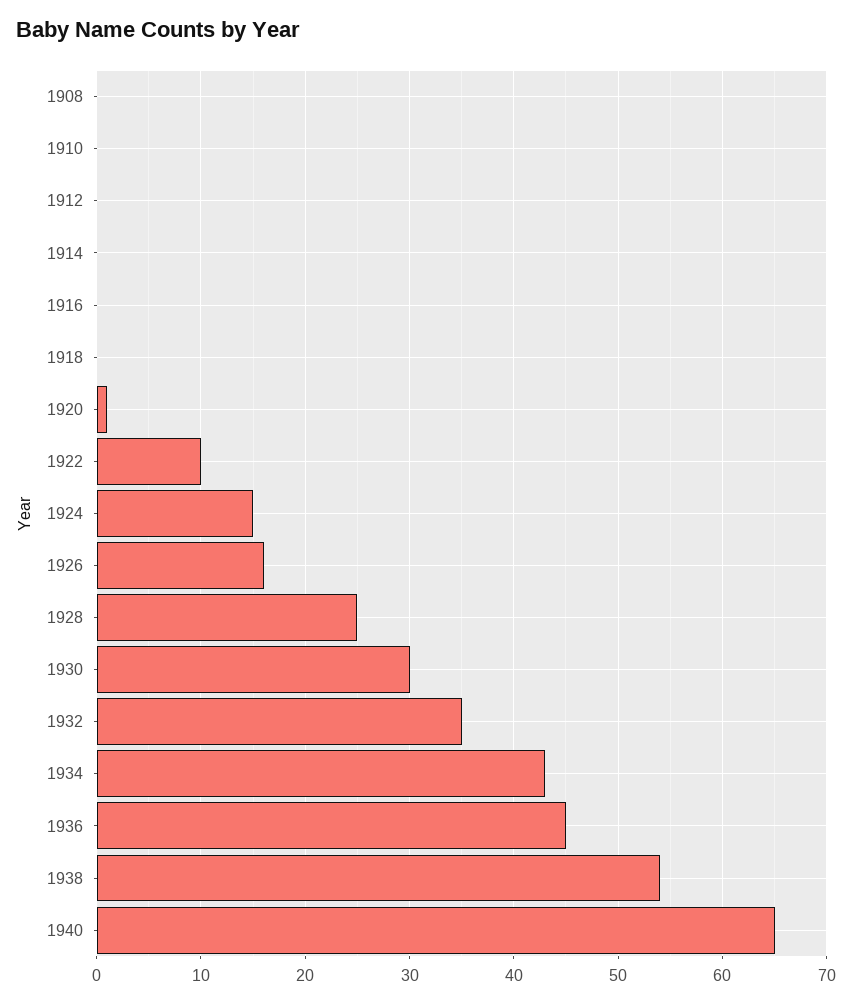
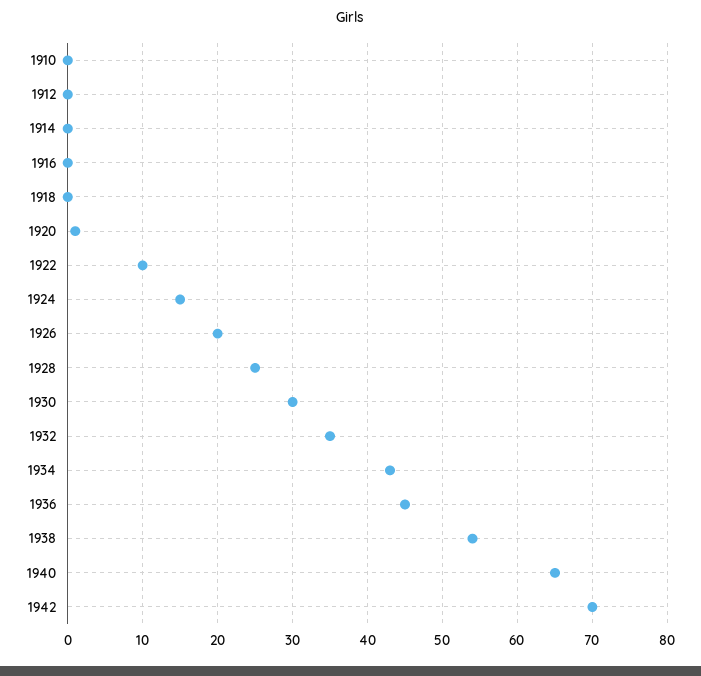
1908: 0 -> none
1926: 16 -> 20
1942: none -> 70

